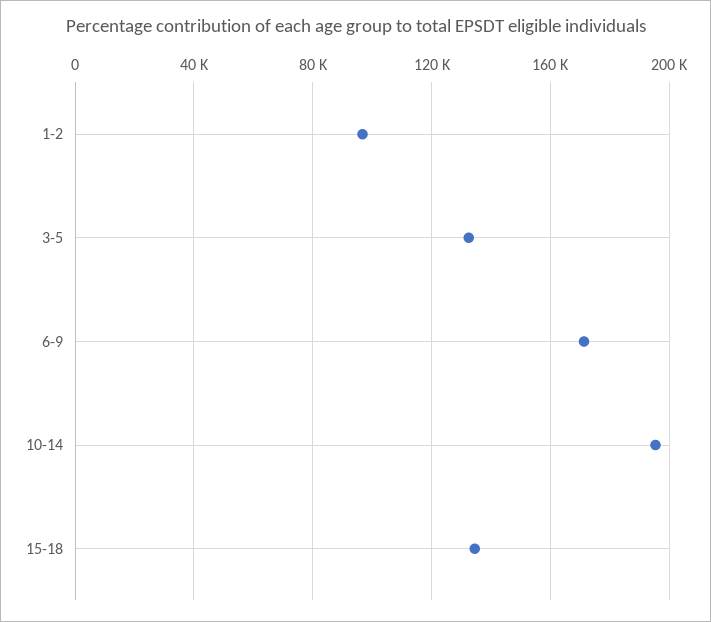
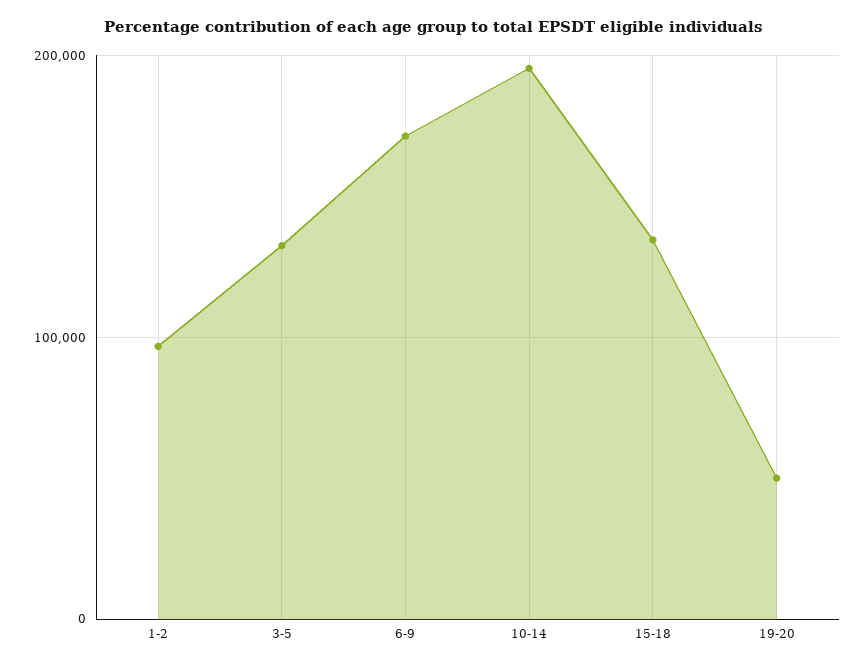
19-20: none -> 50000

